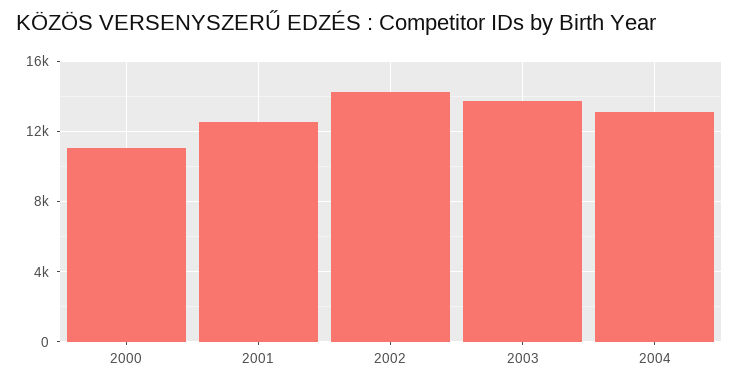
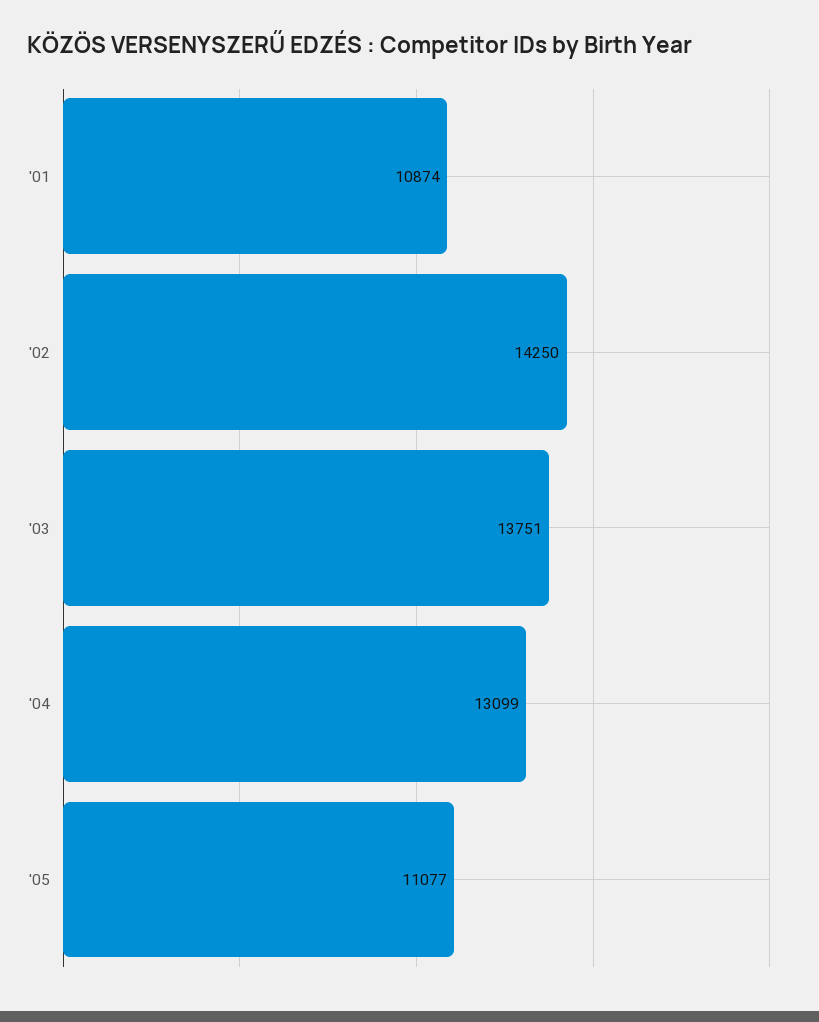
2000: 11000 -> none
2001: 12500 -> 10874
'05: none -> 11077

